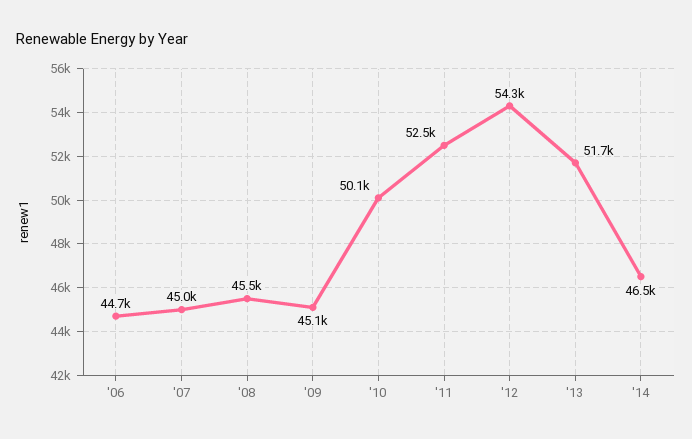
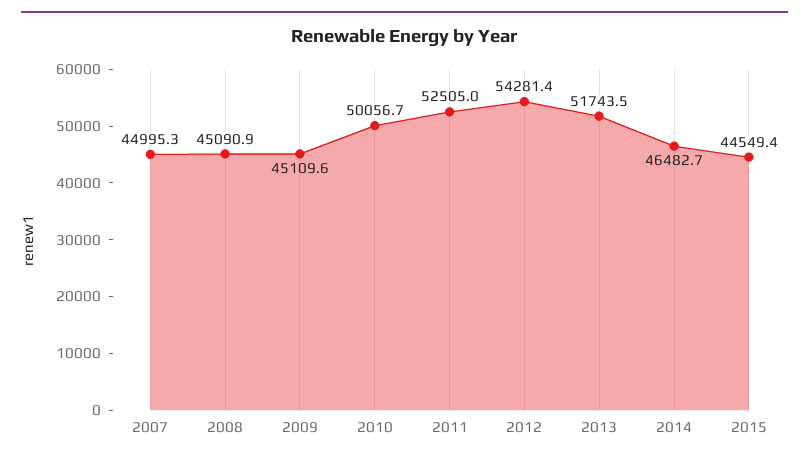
'06: 44700 -> none
'08: 45500 -> 45090.9
2015: none -> 44549.4

